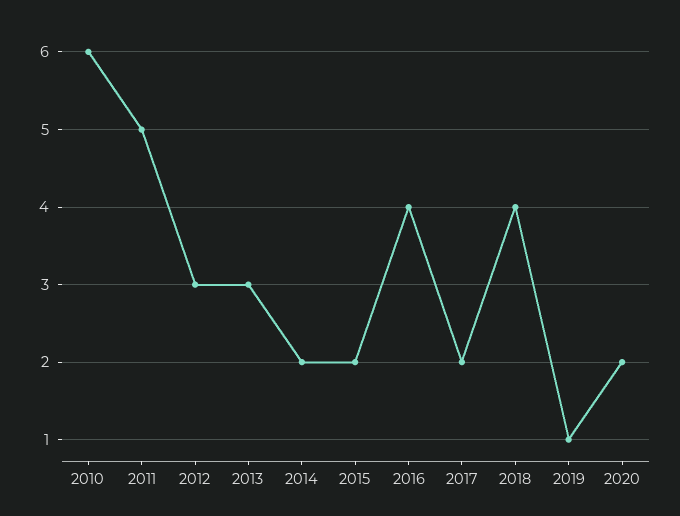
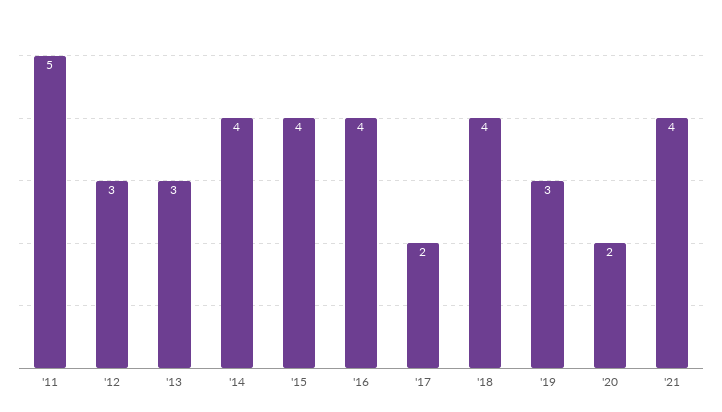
2010: 6 -> none
2014: 2 -> 4
2015: 2 -> 4
2019: 1 -> 3
'21: none -> 4

